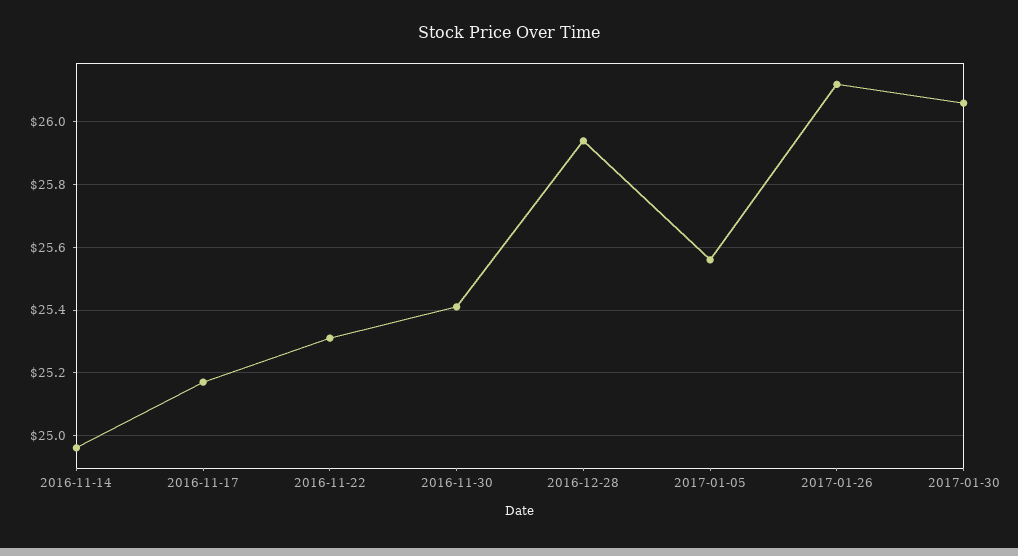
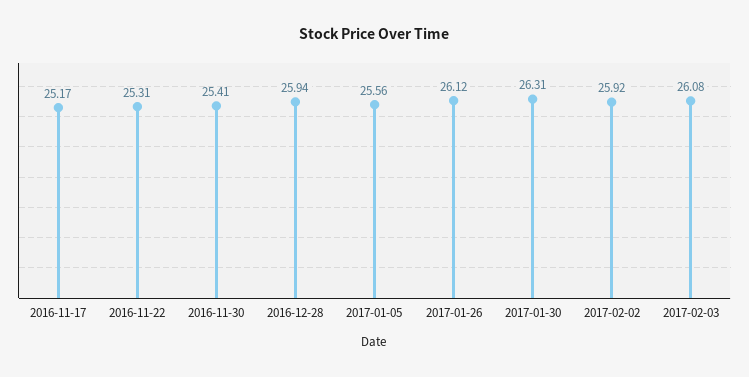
2016-11-14: 24.95 -> none
2017-01-30: 26.05 -> 26.31
2017-02-02: none -> 25.92
2017-02-03: none -> 26.08

